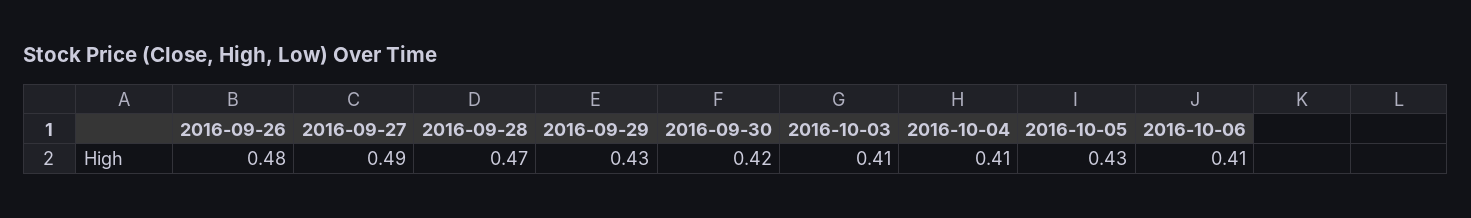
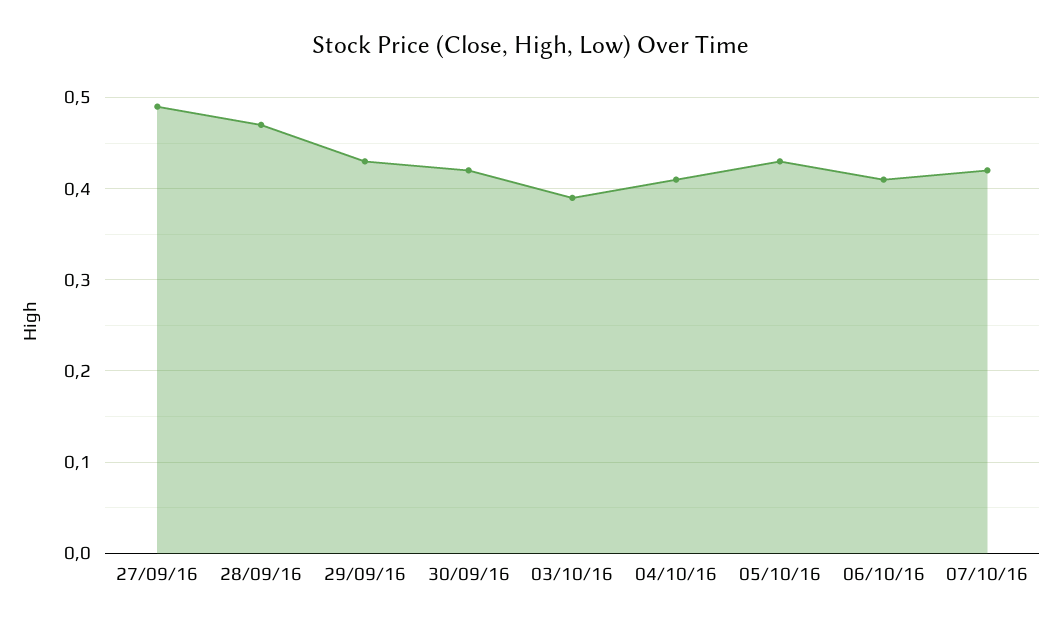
2016-09-26: 0.48 -> none
2016-10-03: 0.41 -> 0.39
07/10/16: none -> 0.42

